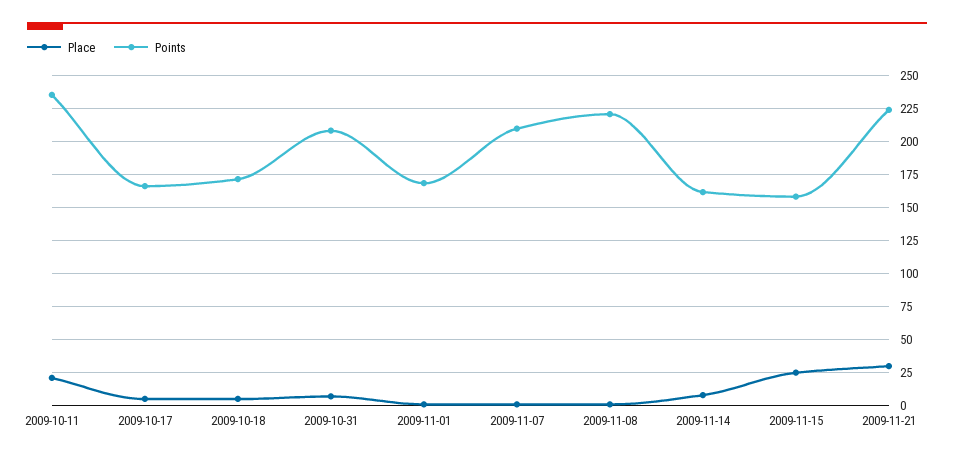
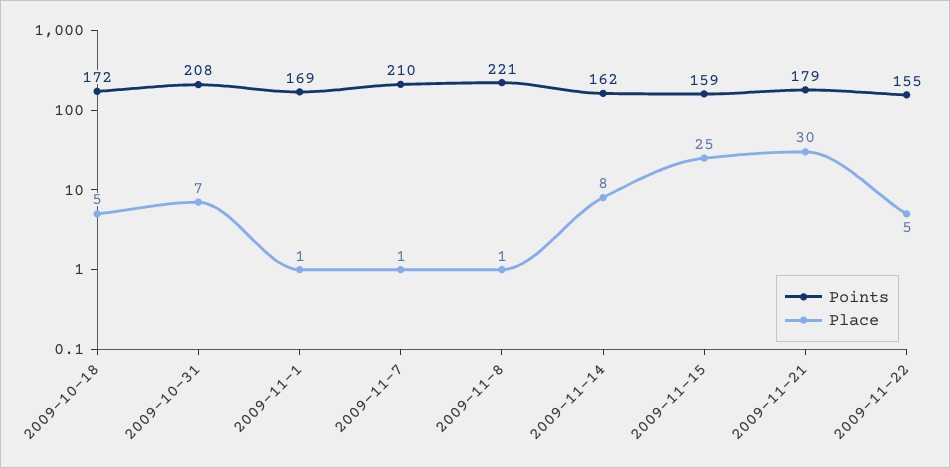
Place, 2009-10-11: 20 -> none
Points, 2009-10-11: 235 -> none
Place, 2009-10-17: 5 -> none
Points, 2009-10-17: 165 -> none
Points, 2009-11-21: 225 -> 179
Points, 2009-11-22: none -> 155
Place, 2009-11-22: none -> 5

